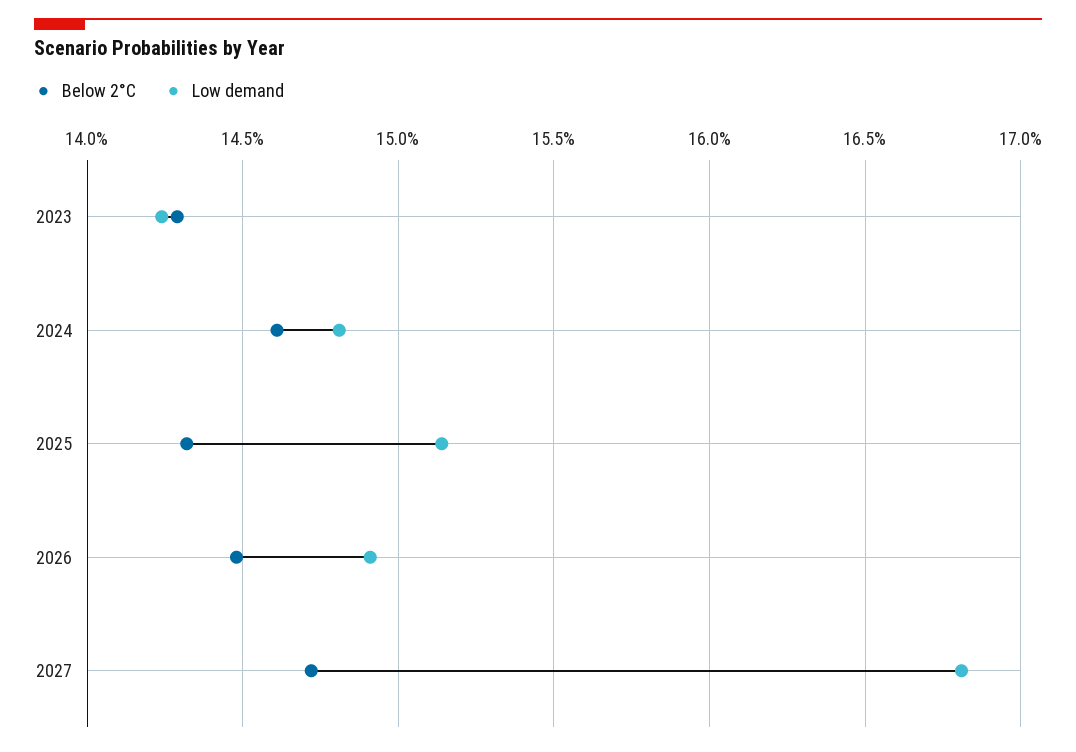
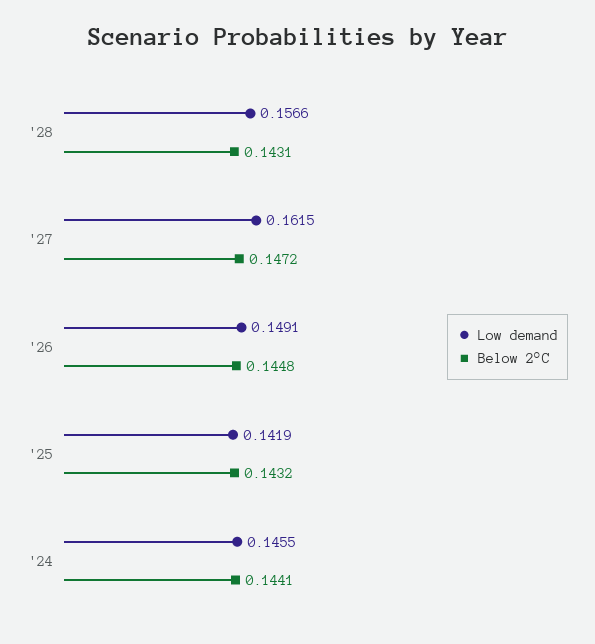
Below 2°C, 2023: 0.143 -> none
Low demand, 2023: 0.1425 -> none
Below 2°C, 2024: 0.146 -> 0.1441
Low demand, 2024: 0.148 -> 0.1455
Low demand, 2025: 0.1515 -> 0.1419
Low demand, 2027: 0.168 -> 0.1615
Low demand, '28: none -> 0.1566
Below 2°C, '28: none -> 0.1431

